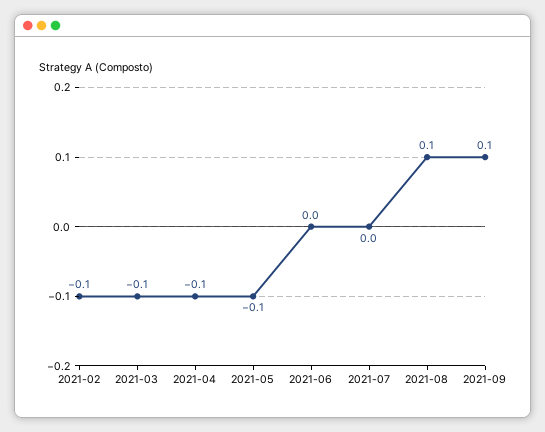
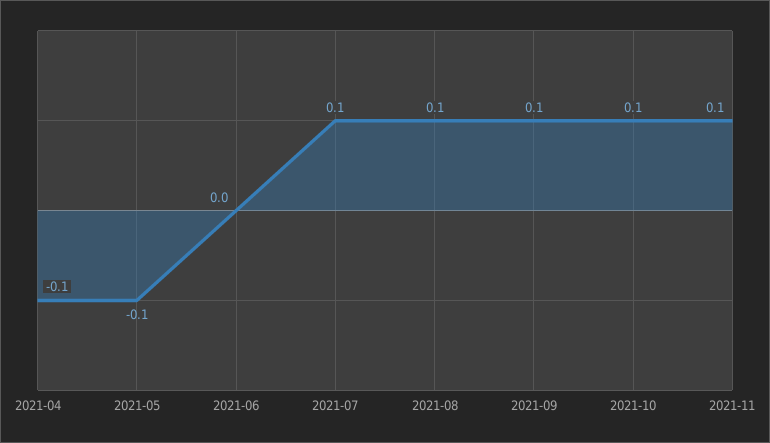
2021-02: -0.1 -> none
2021-03: -0.1 -> none
2021-07: 0 -> 0.1
2021-10: none -> 0.1
2021-11: none -> 0.1

